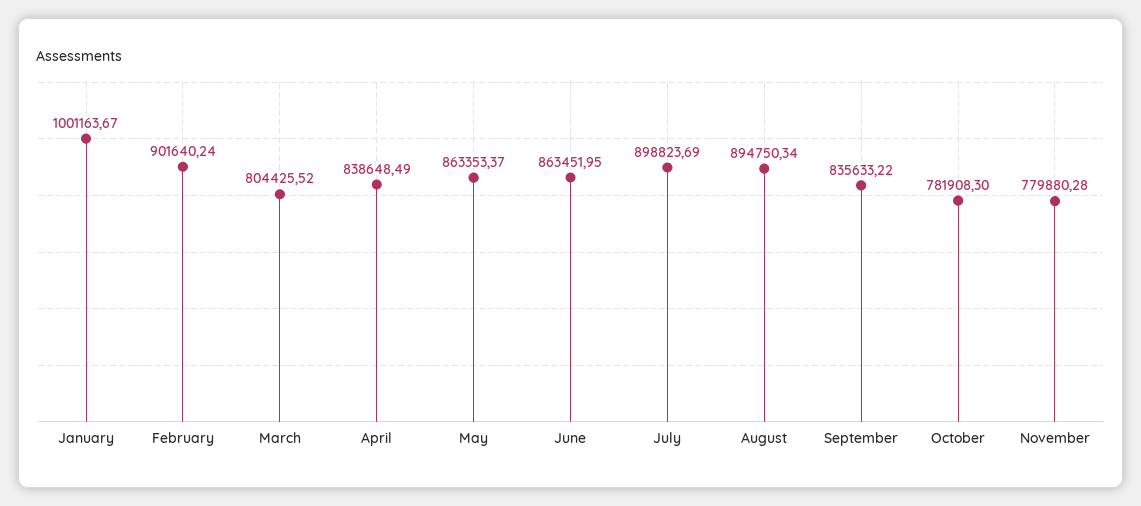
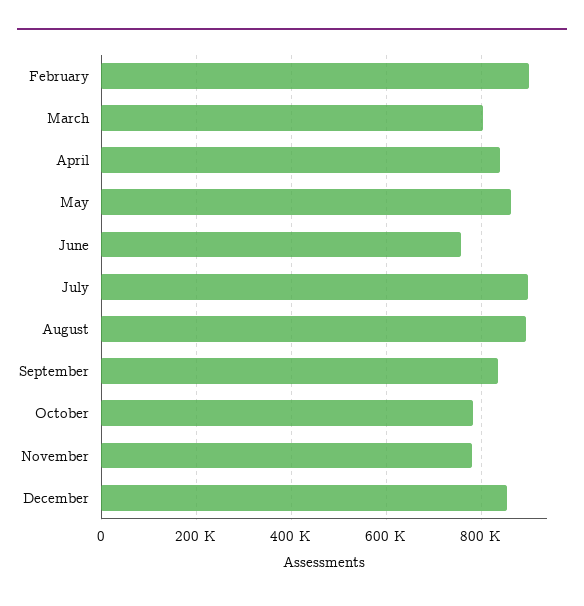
January: 1001163.67 -> none
June: 863451.95 -> 760000
December: none -> 860000

